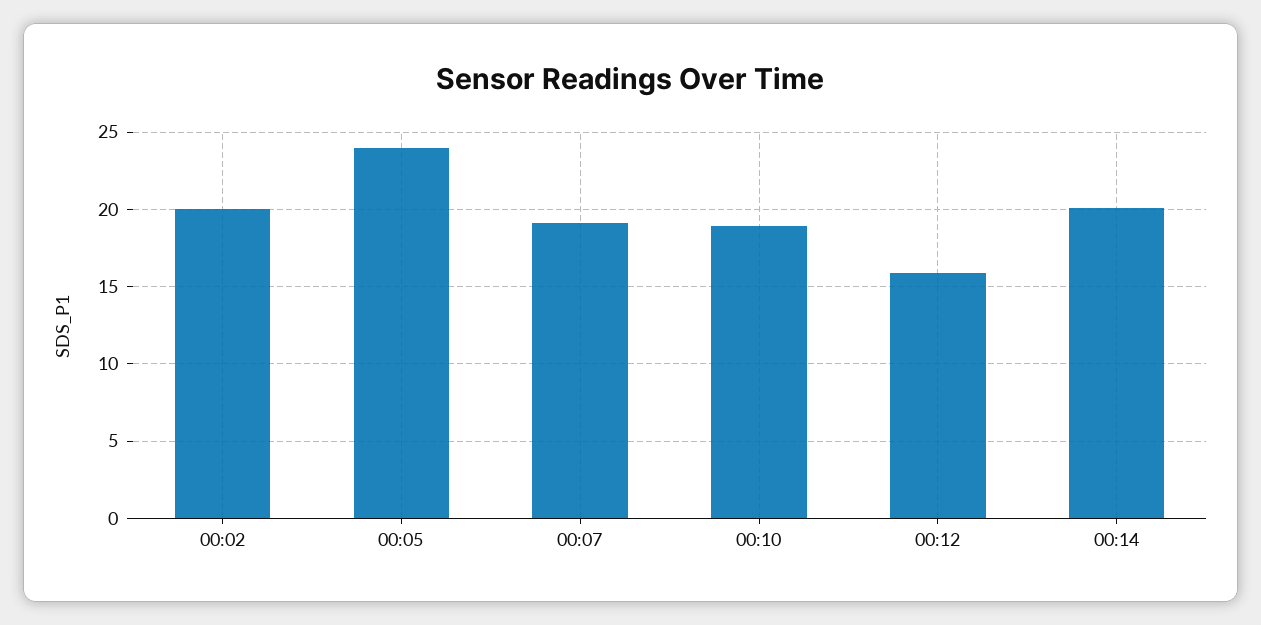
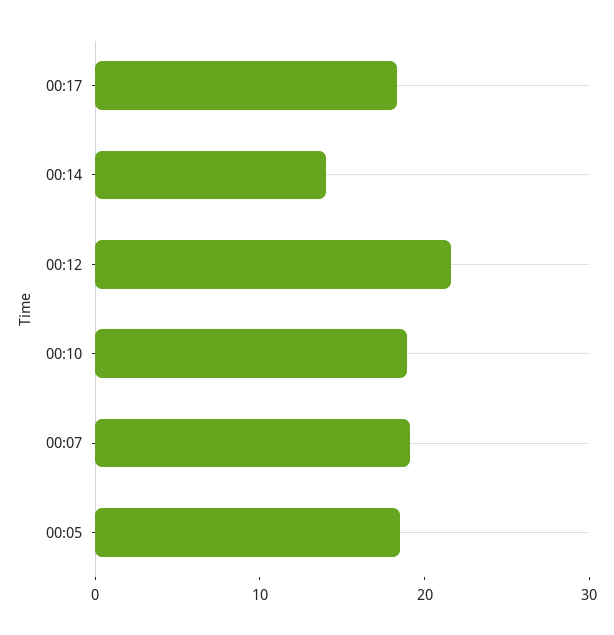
00:02: 20 -> none
00:05: 24 -> 18
00:12: 16 -> 22
00:14: 20 -> 14
00:17: none -> 18

